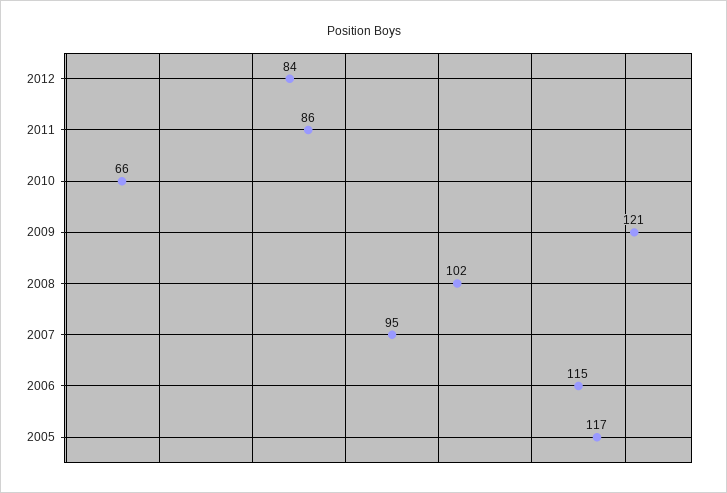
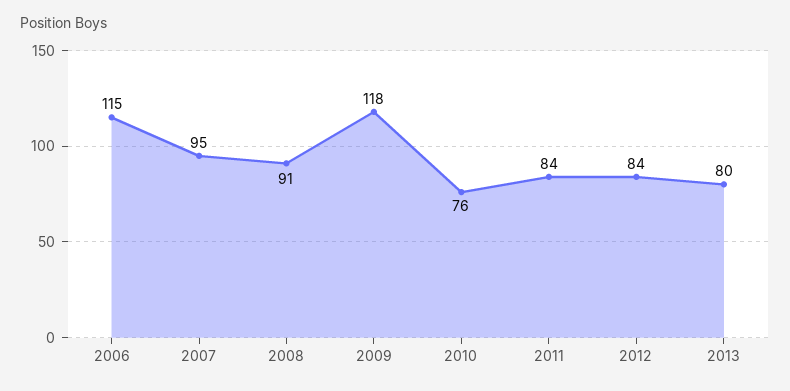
2011: 86 -> 84
2010: 66 -> 76
2009: 121 -> 118
2008: 102 -> 91
2005: 117 -> none
2013: none -> 80

